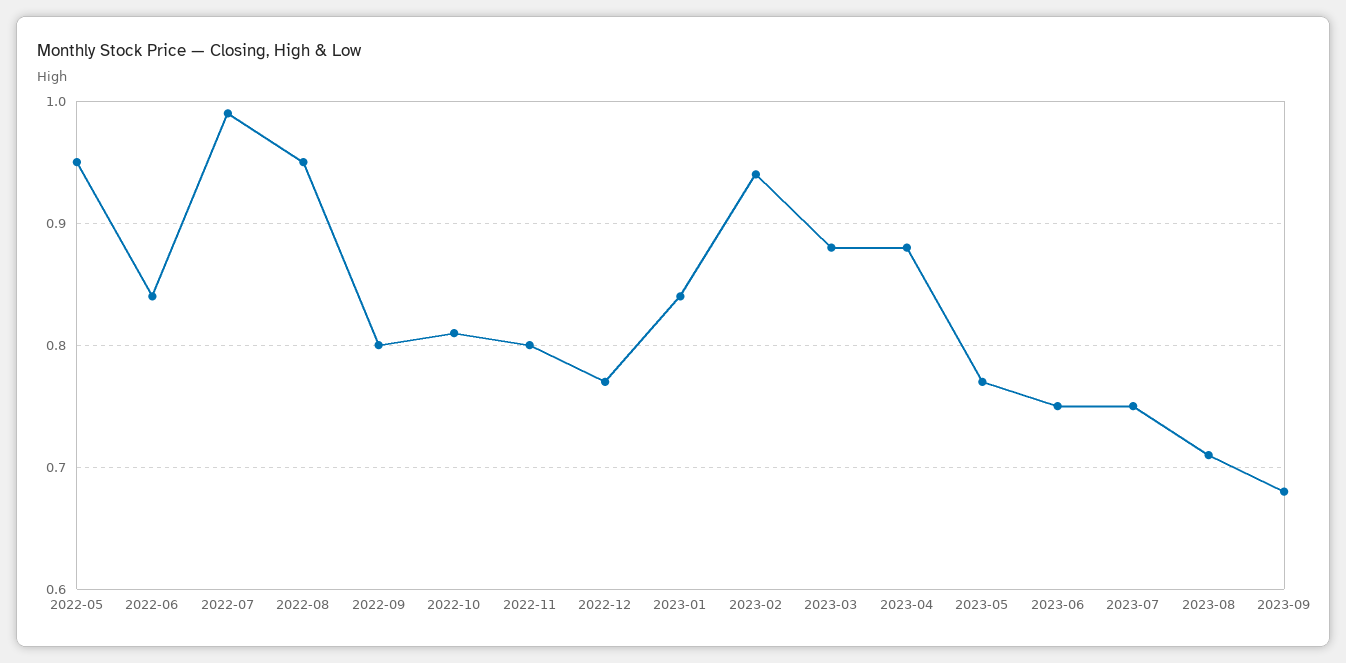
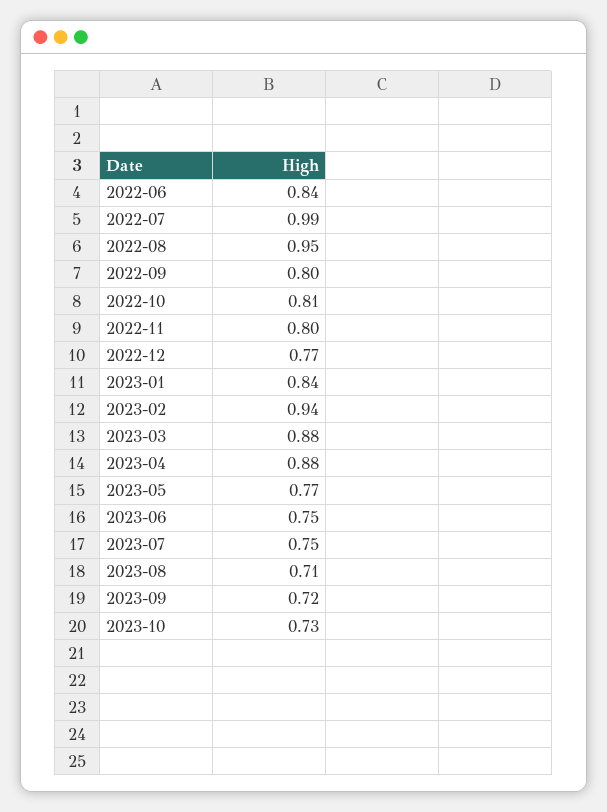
2022-05: 0.95 -> none
2023-09: 0.68 -> 0.72
2023-10: none -> 0.73

